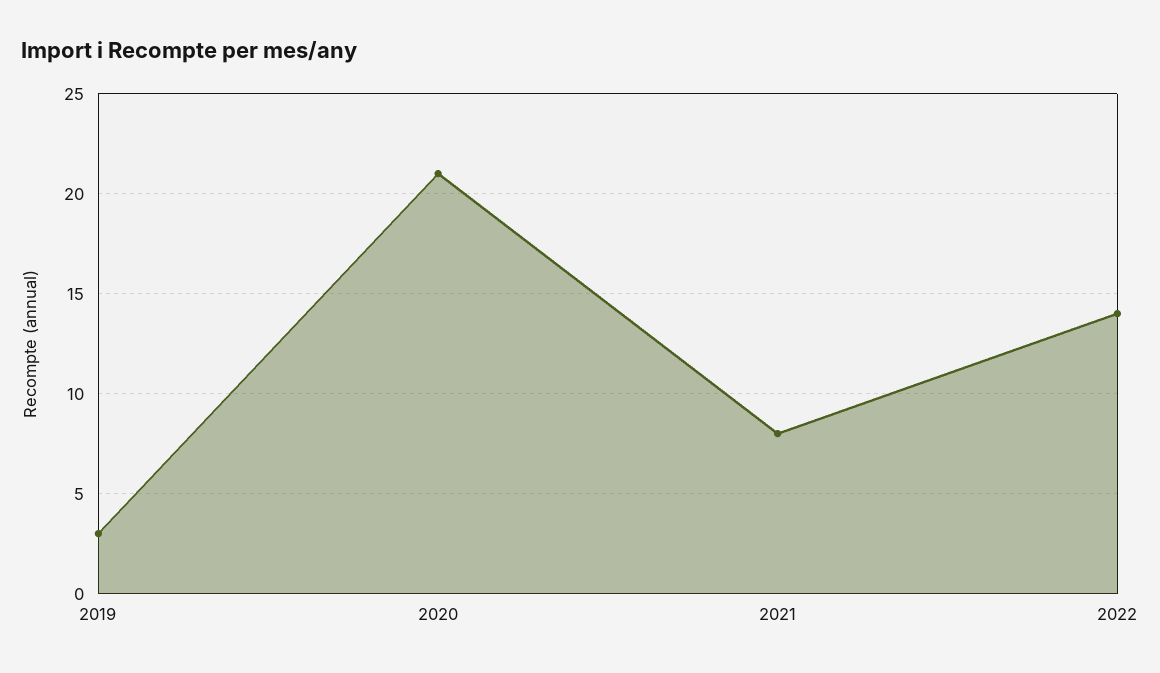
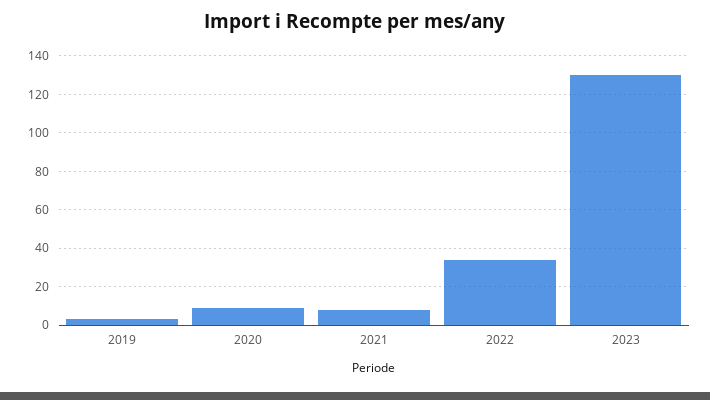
2020: 21 -> 10
2022: 14 -> 35
2023: none -> 130

